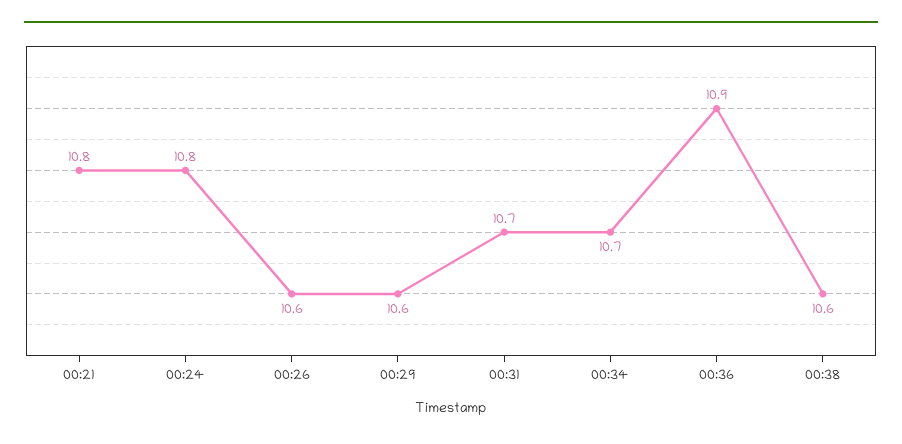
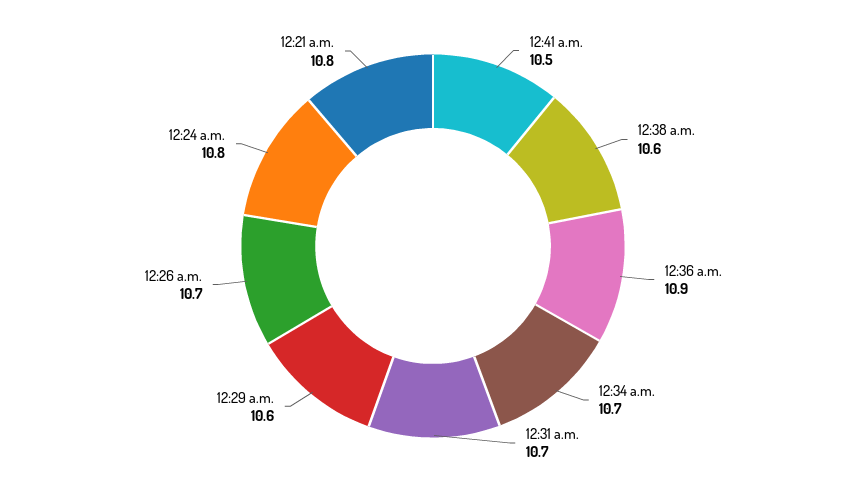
00:26: 10.6 -> 10.7
12:41 a.m.: none -> 10.5

